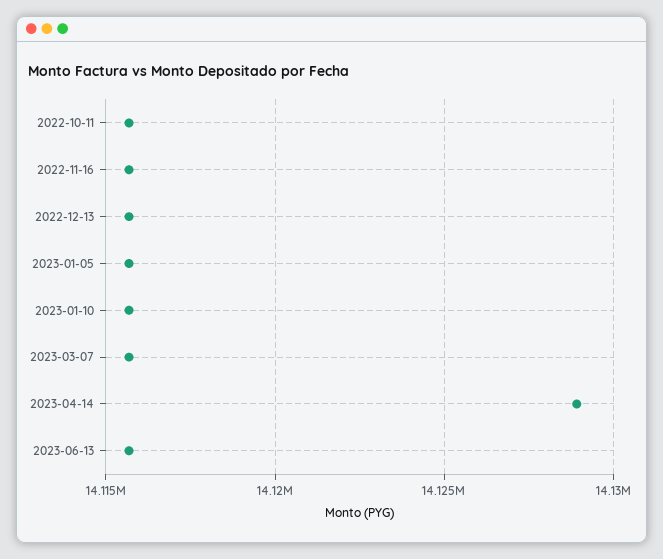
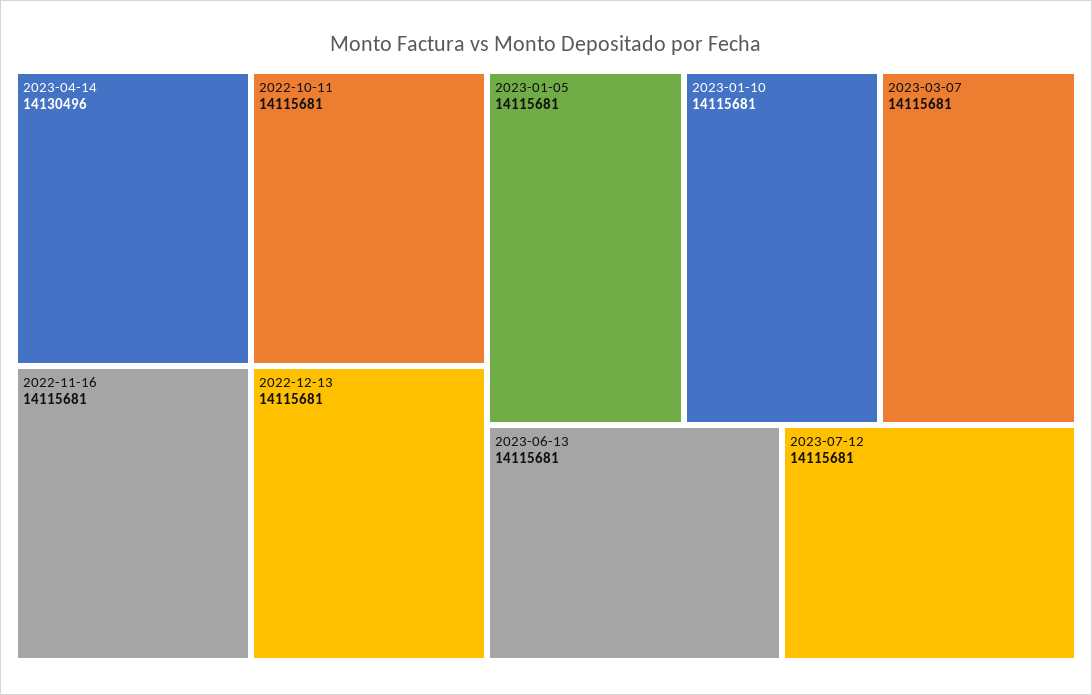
2023-04-14: 14129000 -> 14130496
2023-07-12: none -> 14115681

